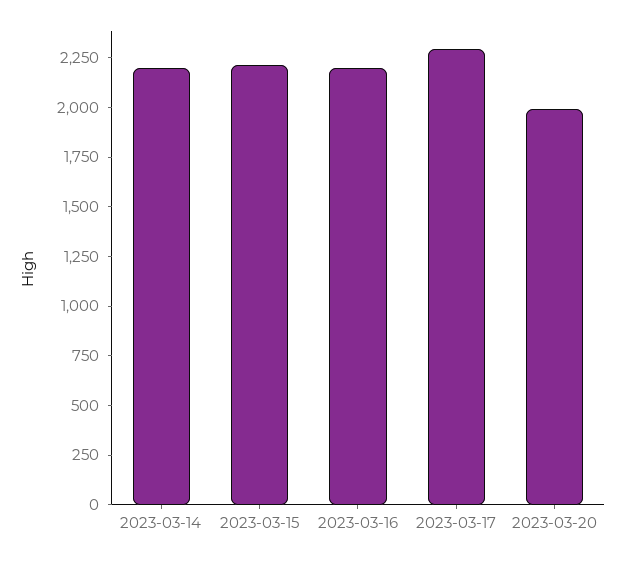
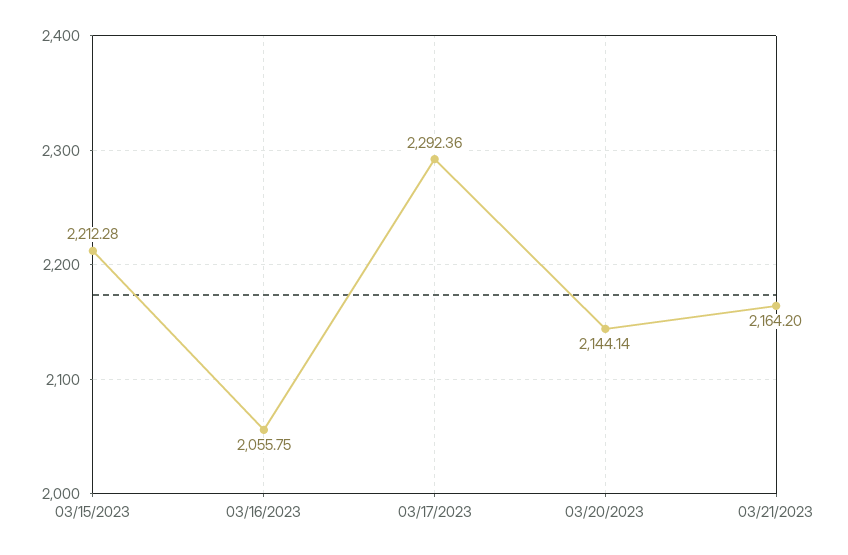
2023-03-14: 2200 -> none
2023-03-16: 2200 -> 2055.75
2023-03-20: 2000 -> 2144.14
03/21/2023: none -> 2164.2

